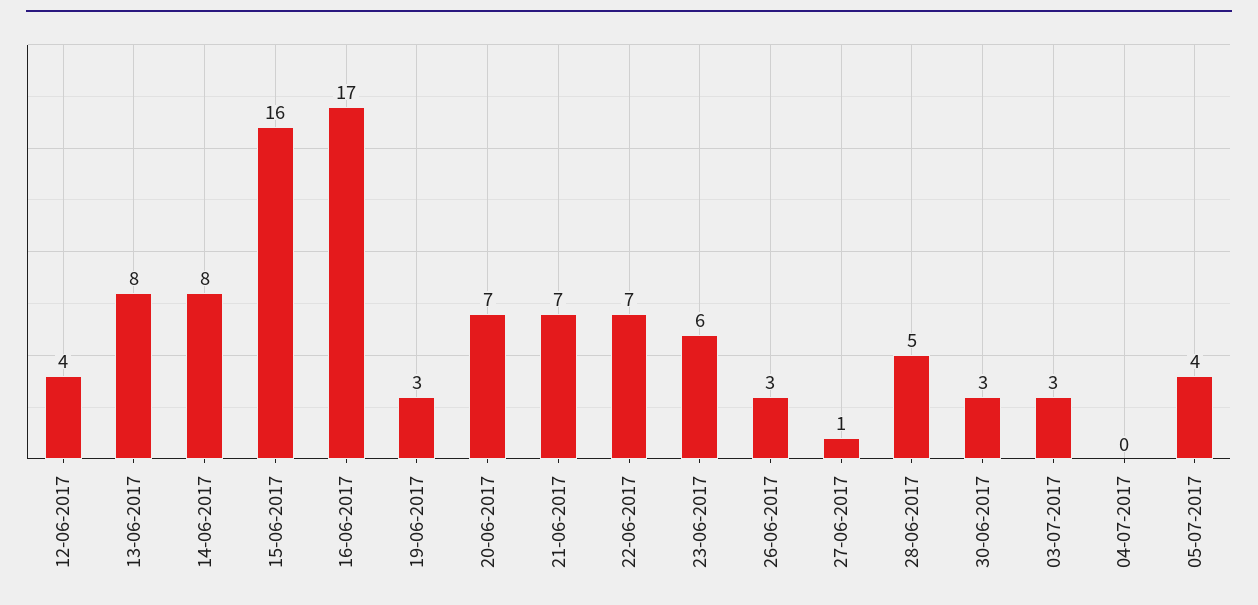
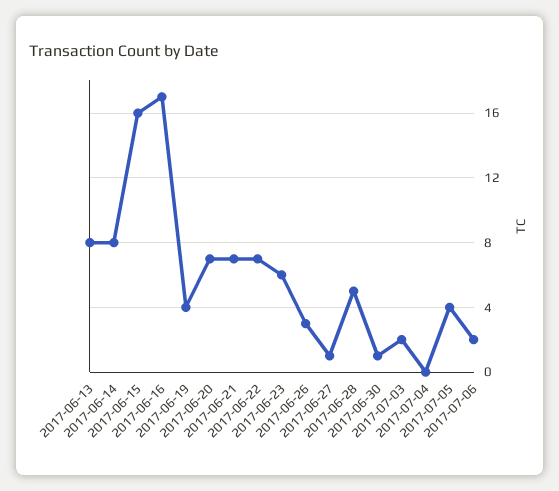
12-06-2017: 4 -> none
19-06-2017: 3 -> 4
30-06-2017: 3 -> 1
03-07-2017: 3 -> 2
2017-07-06: none -> 2

